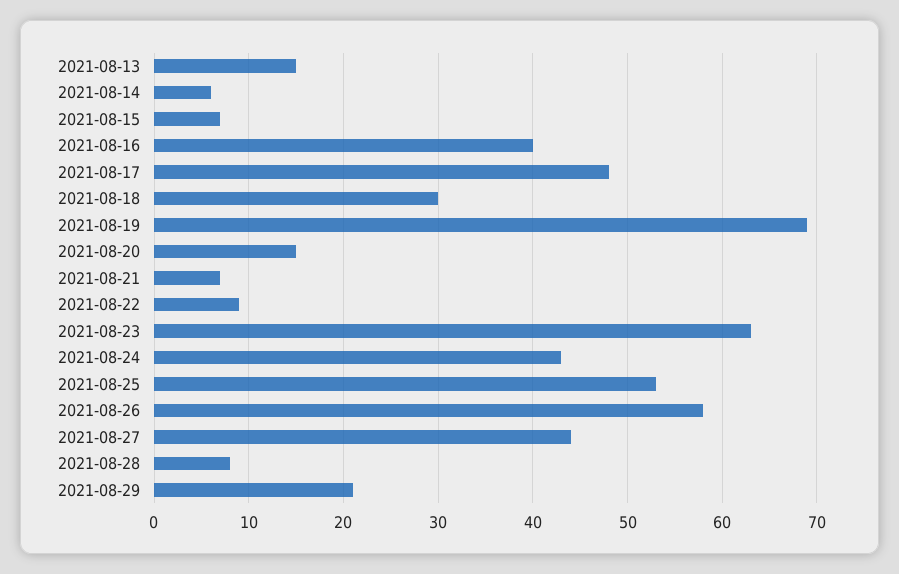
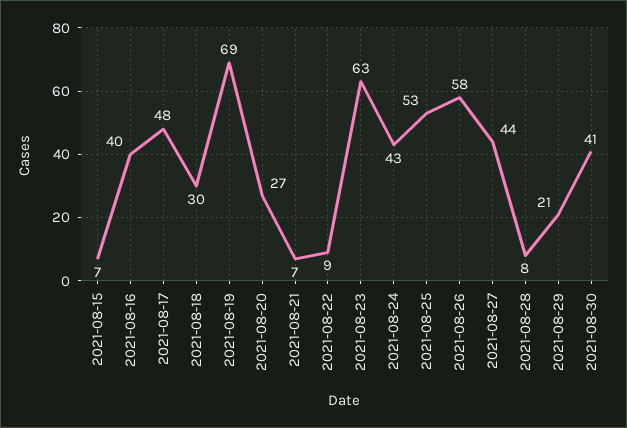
2021-08-13: 15 -> none
2021-08-14: 6 -> none
2021-08-20: 15 -> 27
2021-08-30: none -> 41

